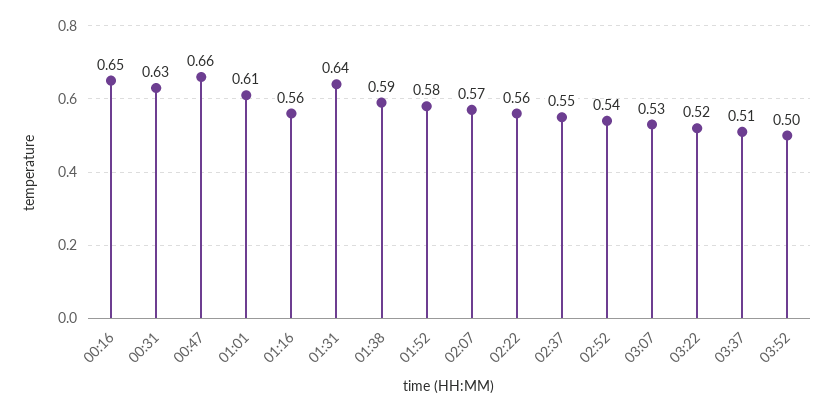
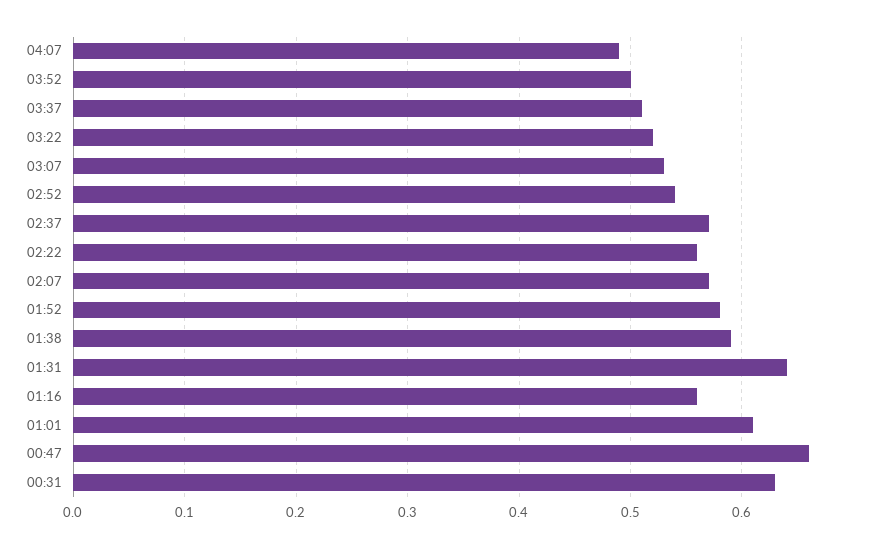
00:16: 0.65 -> none
02:37: 0.55 -> 0.57
04:07: none -> 0.49

